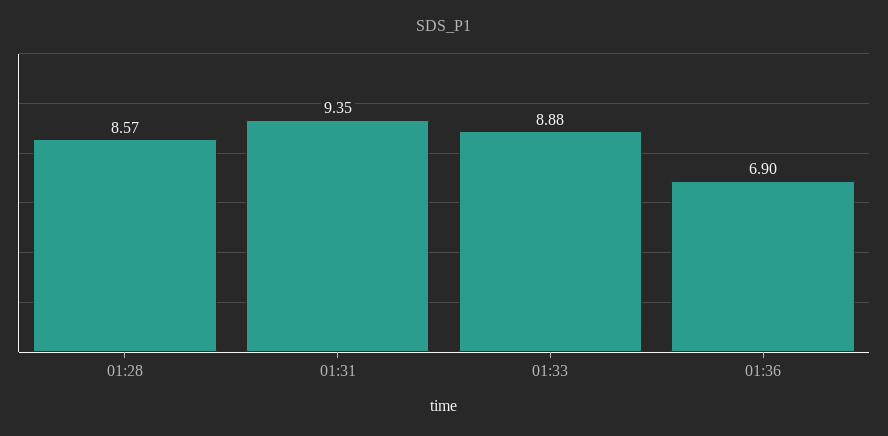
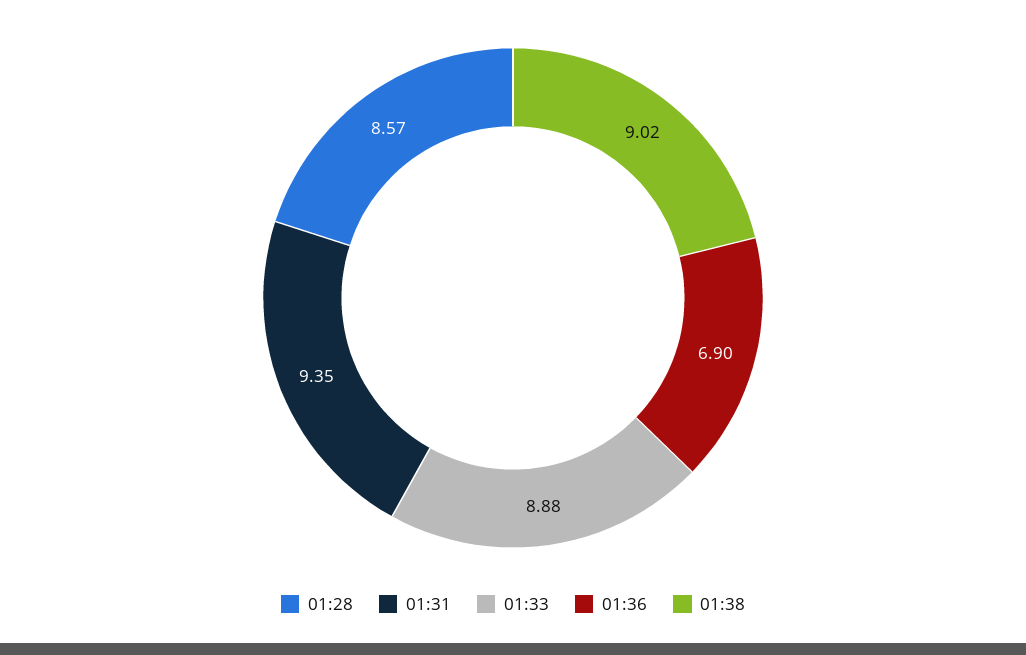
01:38: none -> 9.02

